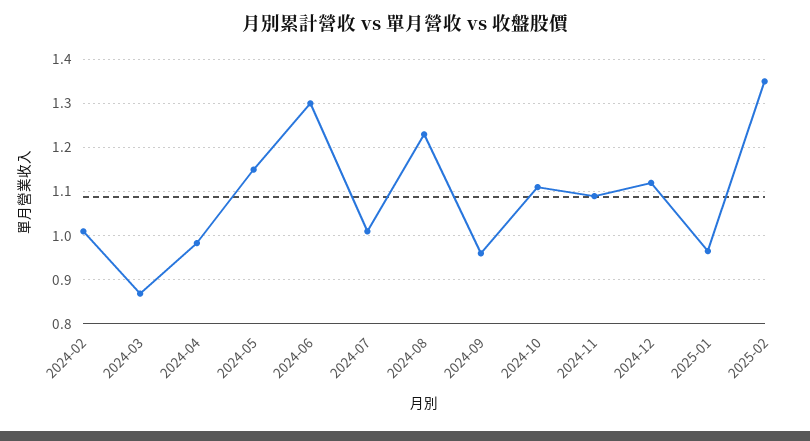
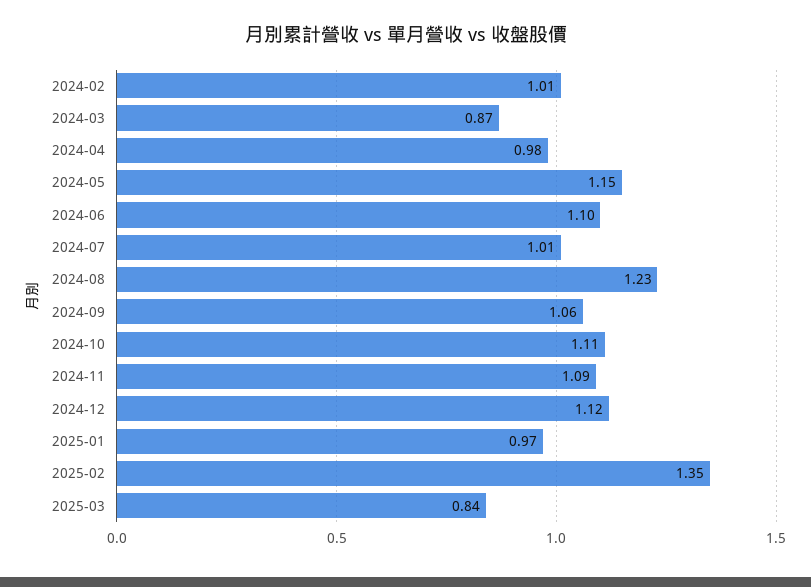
2024-06: 1.3 -> 1.1
2024-09: 0.96 -> 1.06
2025-03: none -> 0.84

